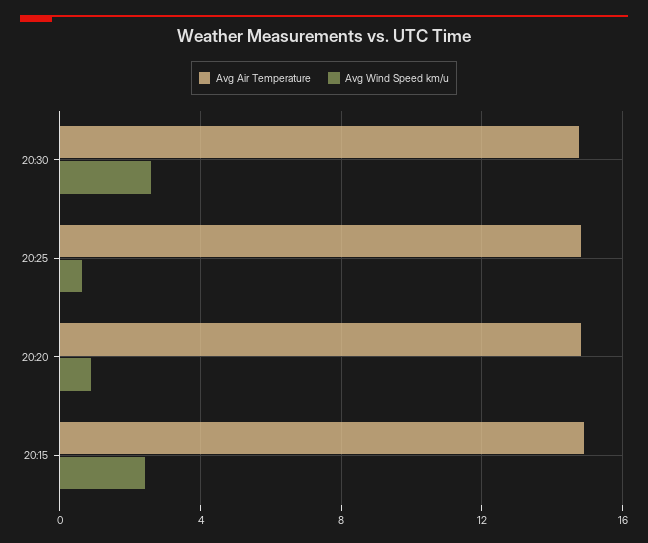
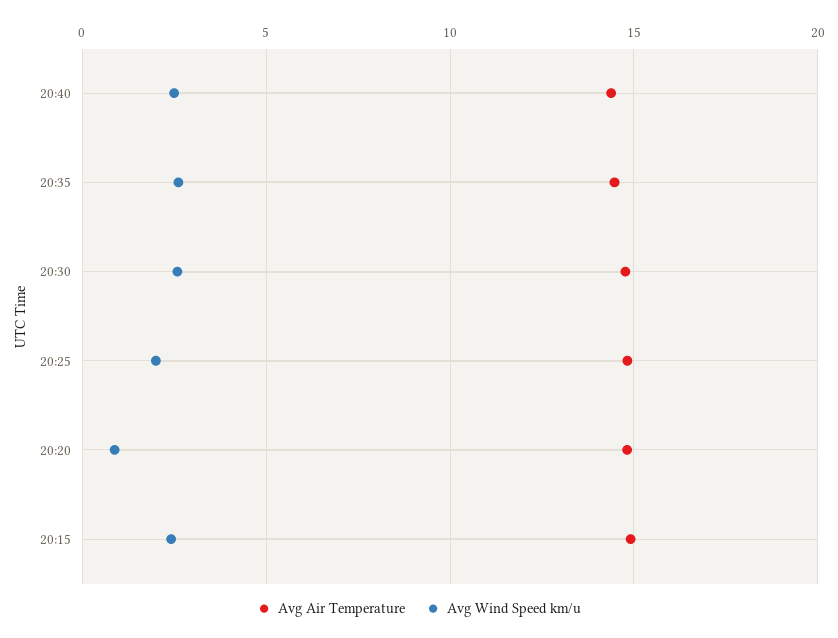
Avg Wind Speed km/u, 20:25: 0.5 -> 2
Avg Air Temperature, 20:40: none -> 14.5
Avg Wind Speed km/u, 20:40: none -> 2.5
Avg Air Temperature, 20:35: none -> 14.5
Avg Wind Speed km/u, 20:35: none -> 2.5

